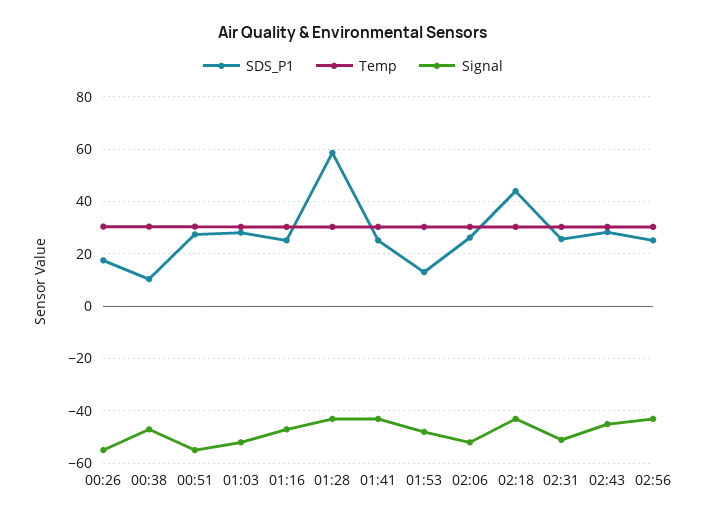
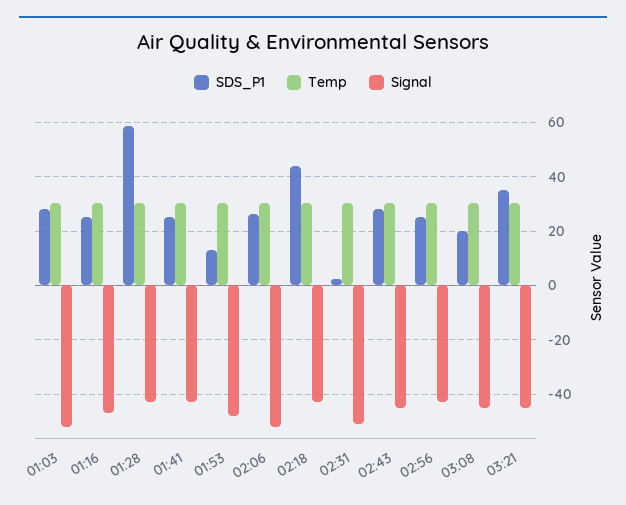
SDS_P1, 00:26: 17.5 -> none
Temp, 00:26: 30 -> none
Signal, 00:26: -55 -> none
SDS_P1, 00:38: 10 -> none
Temp, 00:38: 30 -> none
Signal, 00:38: -47.5 -> none
SDS_P1, 00:51: 27.5 -> none
Temp, 00:51: 30 -> none
Signal, 00:51: -55 -> none
SDS_P1, 02:31: 25 -> 2.5
SDS_P1, 03:08: none -> 20
Temp, 03:08: none -> 30
Signal, 03:08: none -> -45
SDS_P1, 03:21: none -> 35
Temp, 03:21: none -> 30
Signal, 03:21: none -> -45

